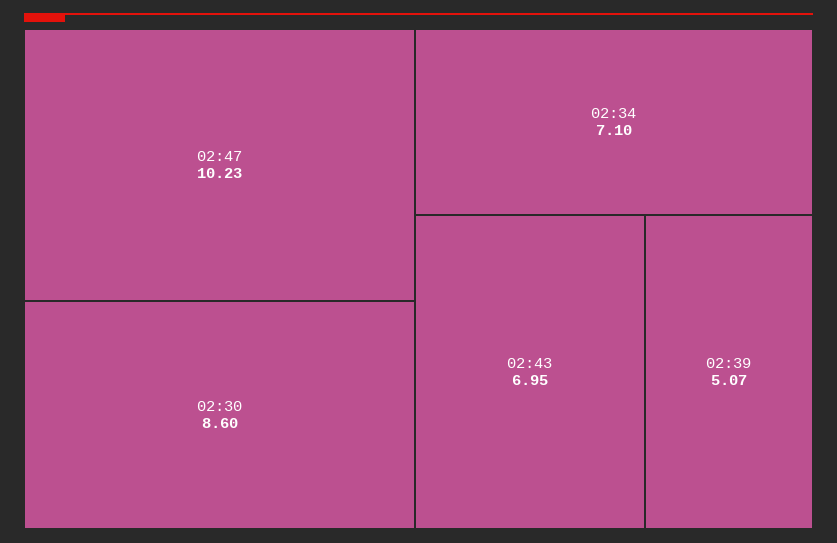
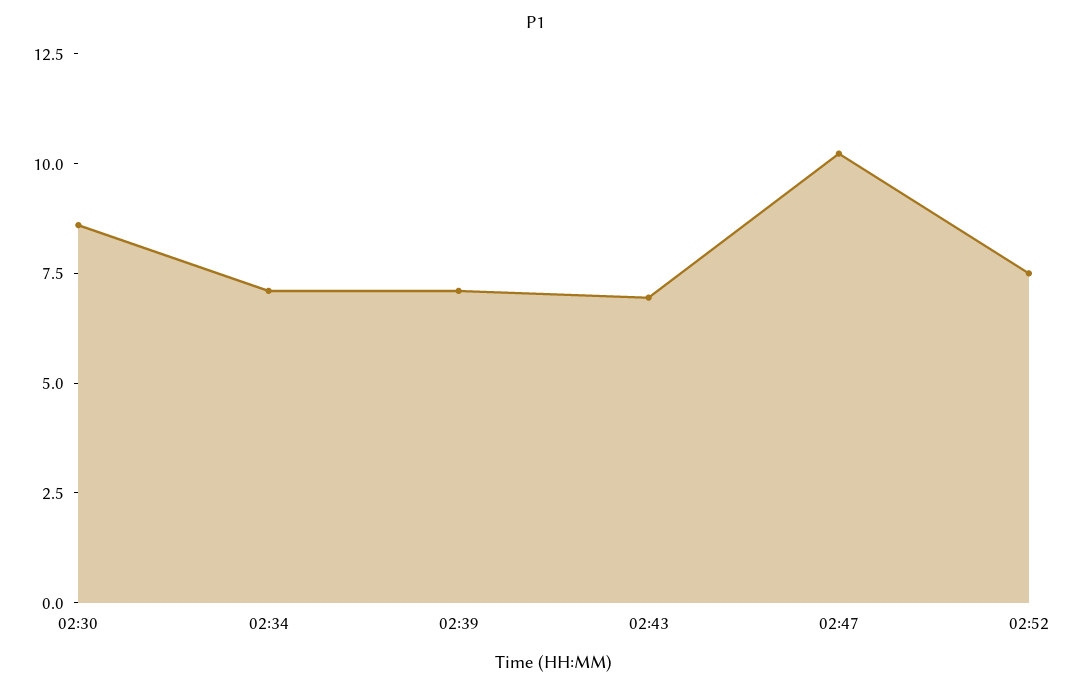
02:39: 5.07 -> 7
02:52: none -> 7.5

